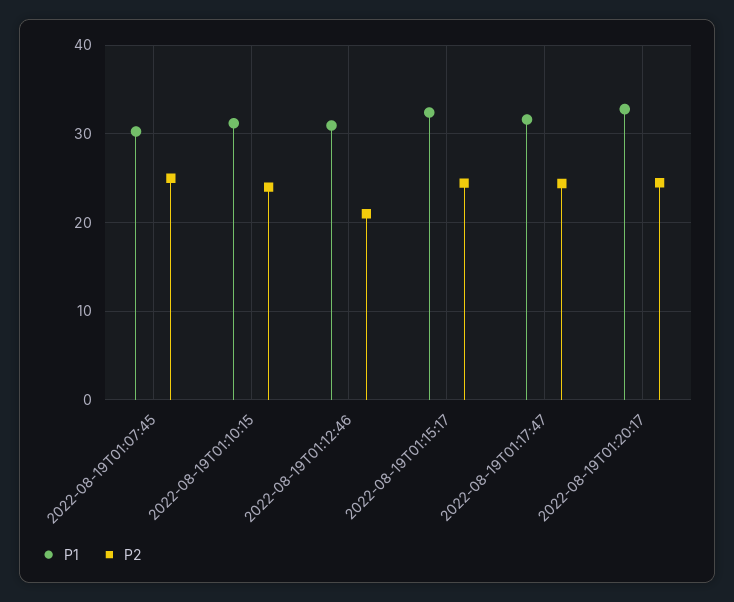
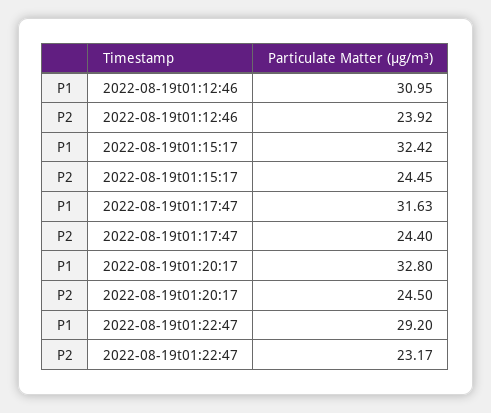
P1, 2022-08-19T01:07:45: 30 -> none
P2, 2022-08-19T01:07:45: 25 -> none
P1, 2022-08-19T01:10:15: 31 -> none
P2, 2022-08-19T01:10:15: 24 -> none
P2, 2022-08-19T01:12:46: 21 -> 23.92
P1, 2022-08-19t01:22:47: none -> 29.2
P2, 2022-08-19t01:22:47: none -> 23.17

